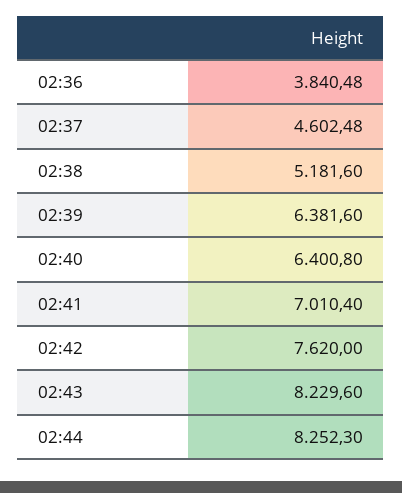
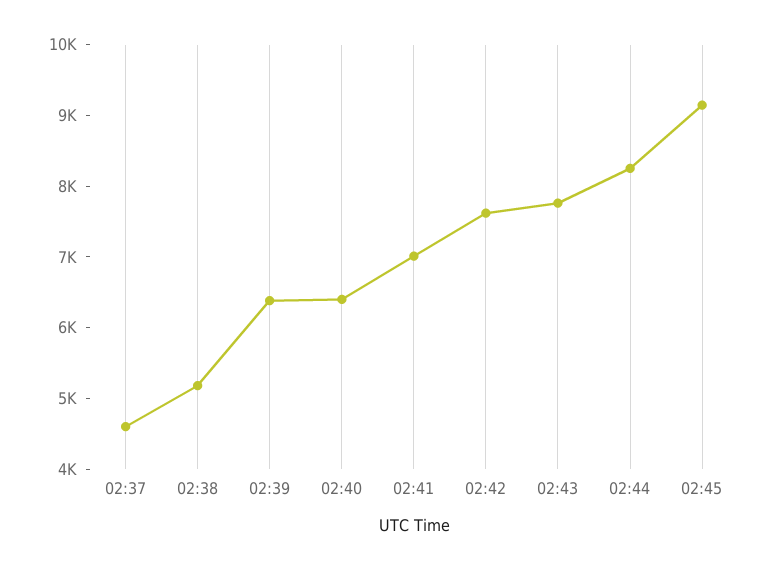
02:36: 3840.48 -> none
02:43: 8229.6 -> 7800
02:45: none -> 9200

